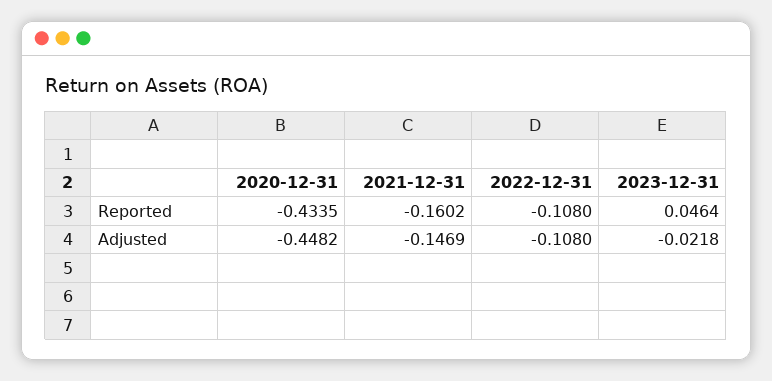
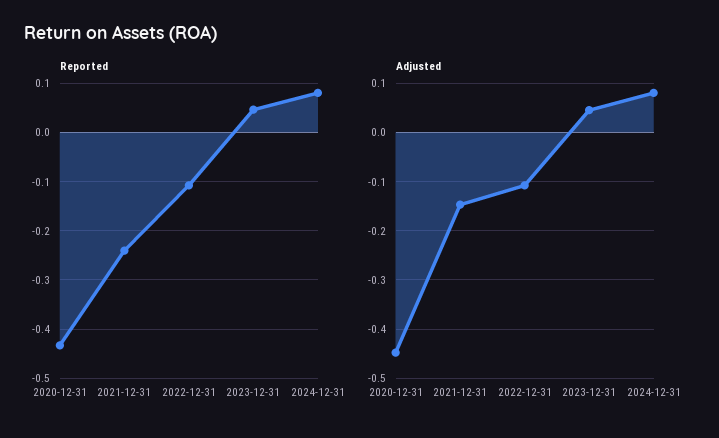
Reported, 2021-12-31: -0.1602 -> -0.24
Adjusted, 2023-12-31: -0.0218 -> 0.04
Reported, 2024-12-31: none -> 0.08
Adjusted, 2024-12-31: none -> 0.08

